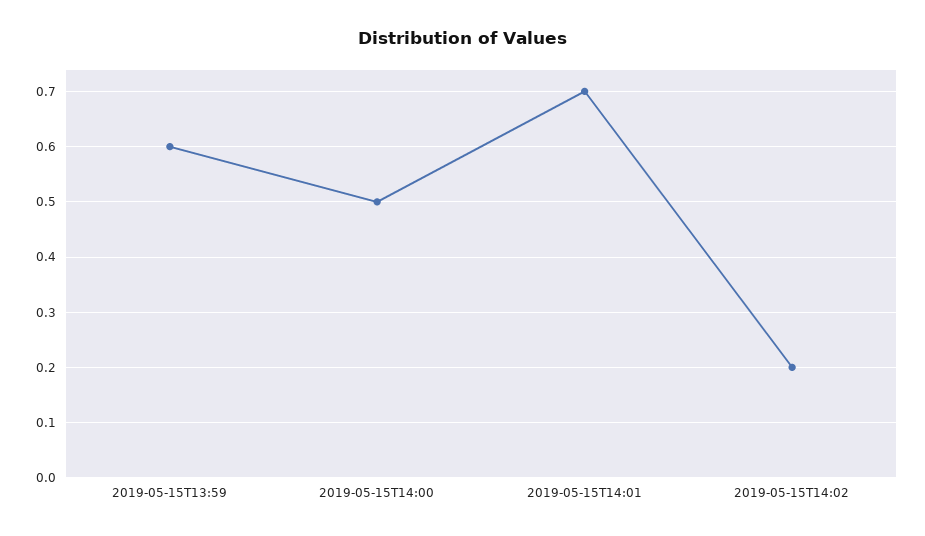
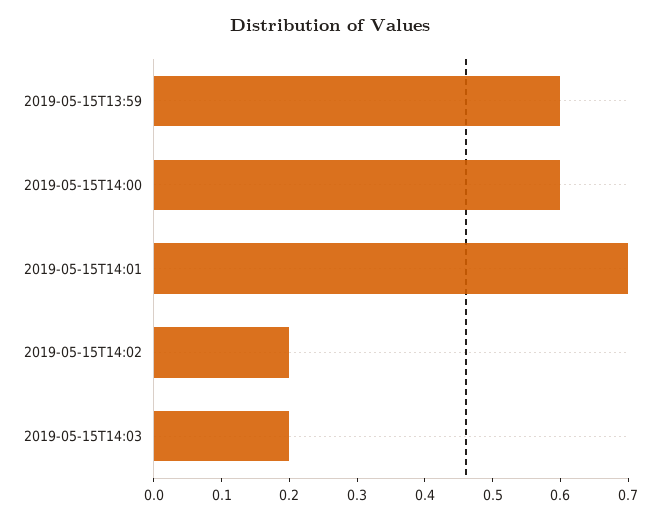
2019-05-15T14:00: 0.5 -> 0.6
2019-05-15T14:03: none -> 0.2

